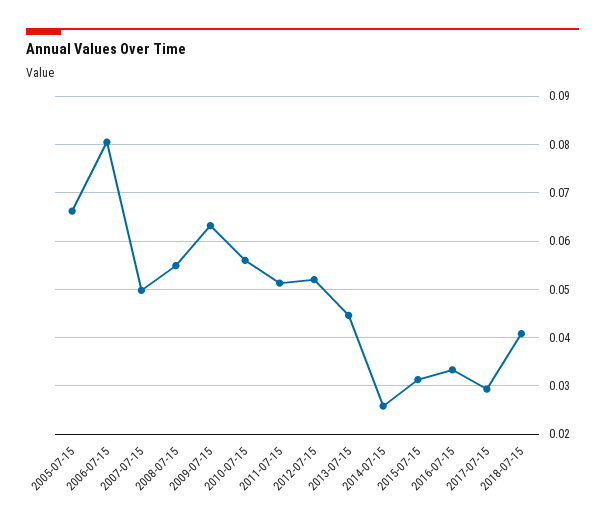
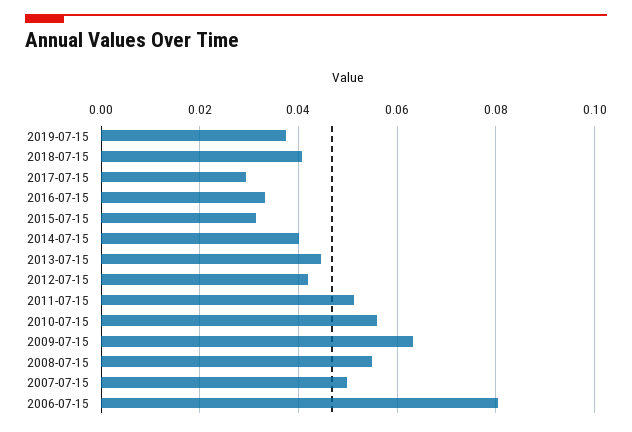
2005-07-15: 0.066 -> none
2012-07-15: 0.052 -> 0.042
2014-07-15: 0.026 -> 0.04
2019-07-15: none -> 0.038

